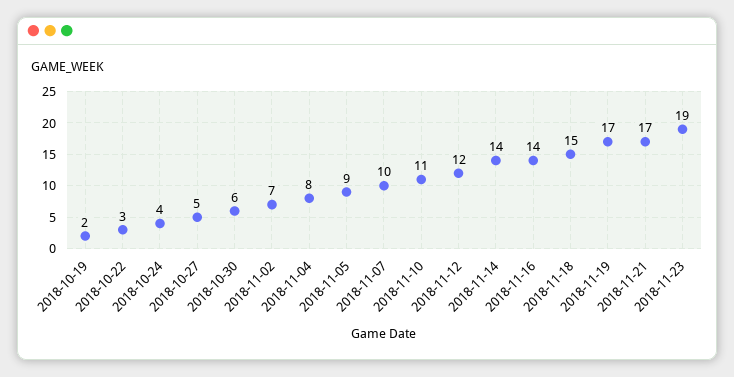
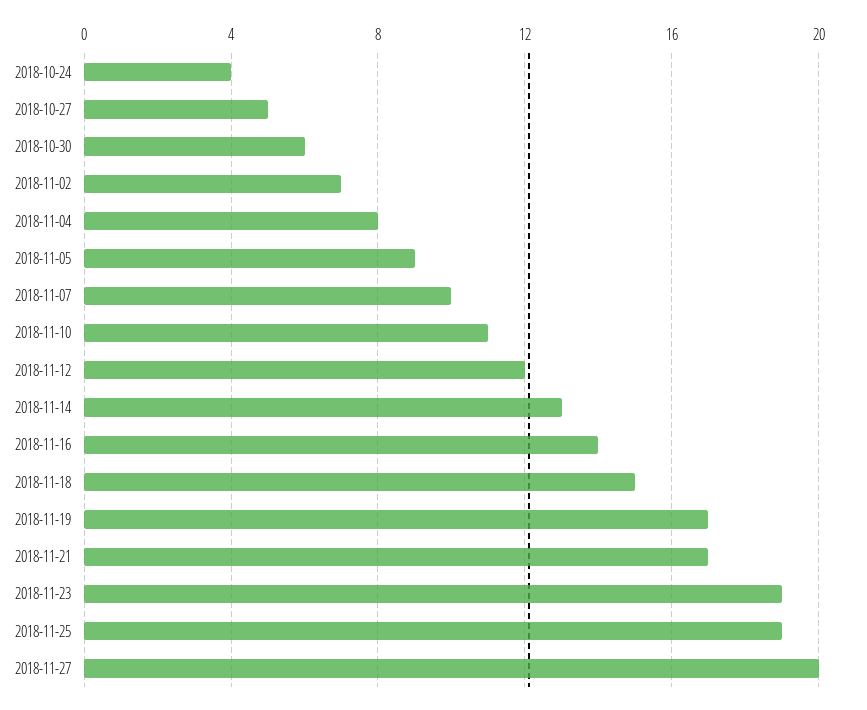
2018-10-19: 2 -> none
2018-10-22: 3 -> none
2018-11-14: 14 -> 13
2018-11-25: none -> 19
2018-11-27: none -> 20

